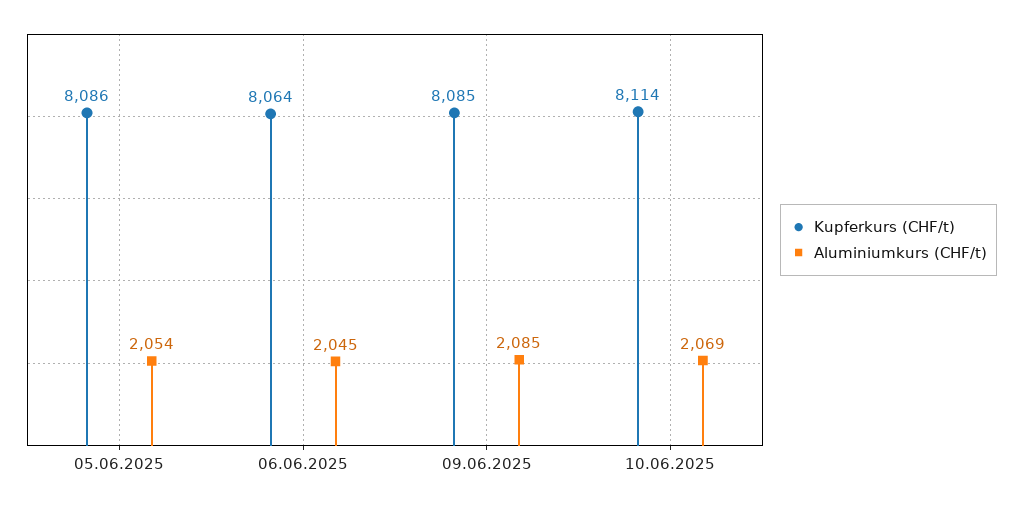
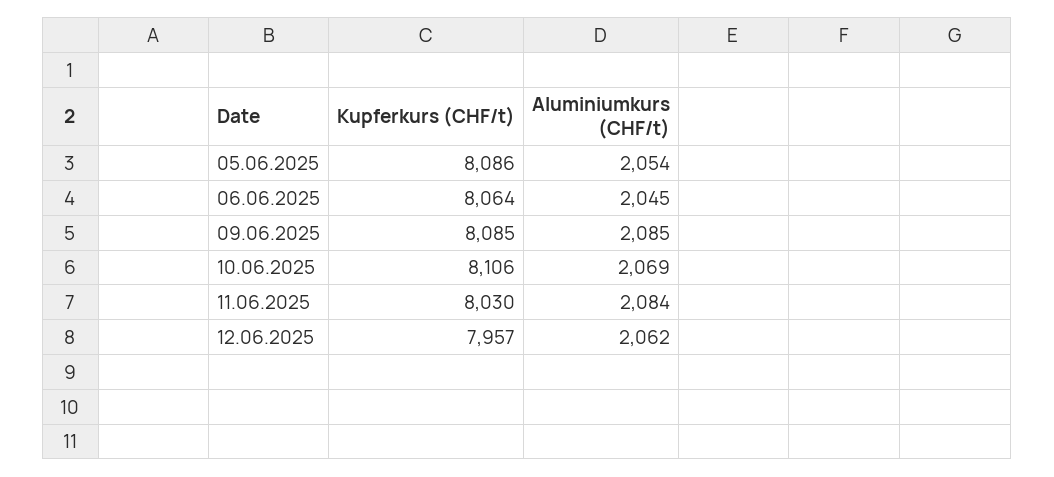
Kupferkurs (CHF/t), 10.06.2025: 8114 -> 8106
Kupferkurs (CHF/t), 11.06.2025: none -> 8030
Aluminiumkurs (CHF/t), 11.06.2025: none -> 2084
Kupferkurs (CHF/t), 12.06.2025: none -> 7957
Aluminiumkurs (CHF/t), 12.06.2025: none -> 2062

